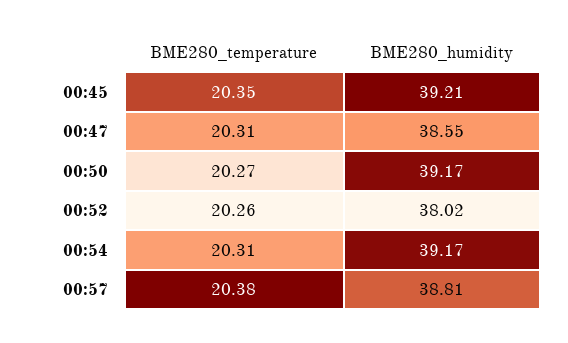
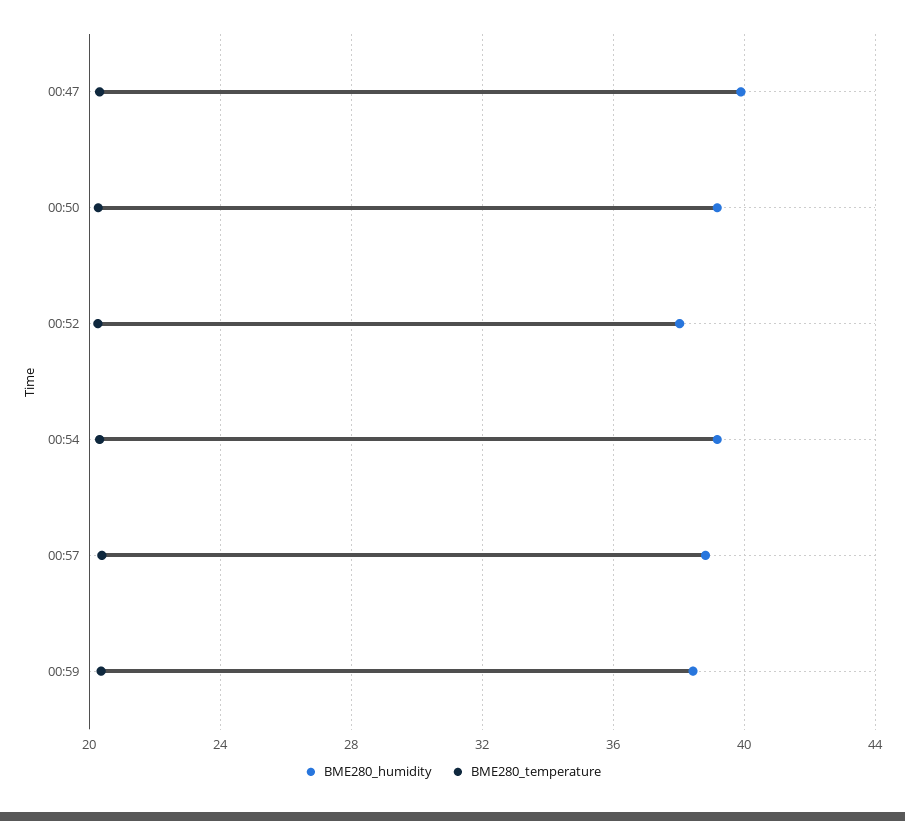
BME280_temperature, 00:45: 20.35 -> none
BME280_humidity, 00:45: 39.21 -> none
BME280_humidity, 00:47: 38.55 -> 40
BME280_humidity, 00:59: none -> 38.5
BME280_temperature, 00:59: none -> 20.5

